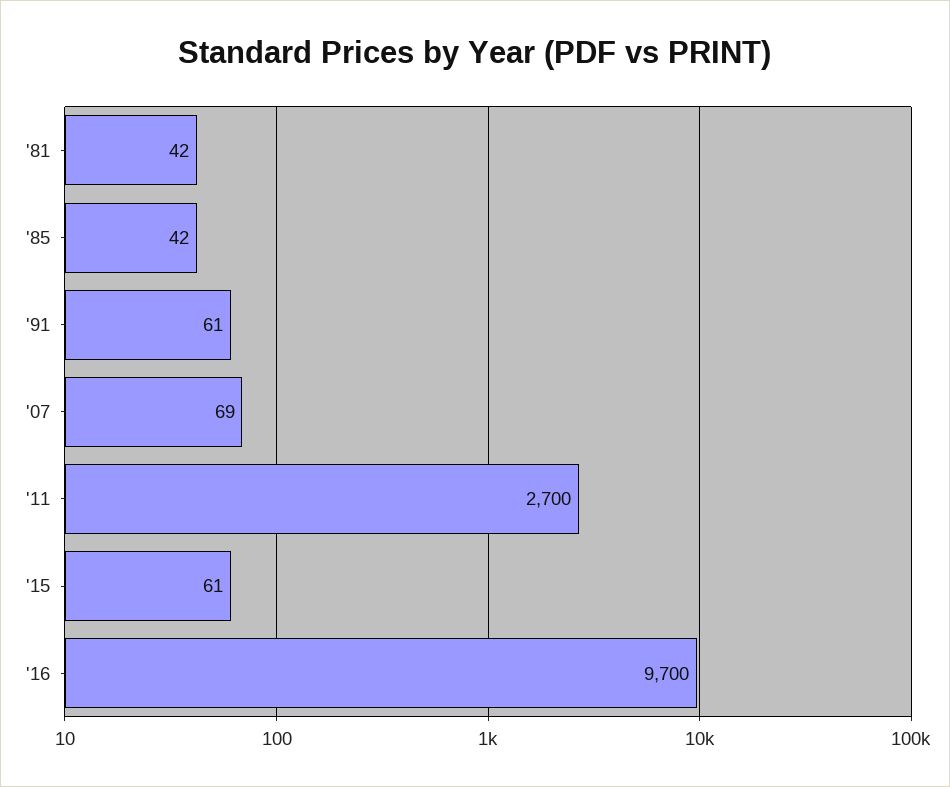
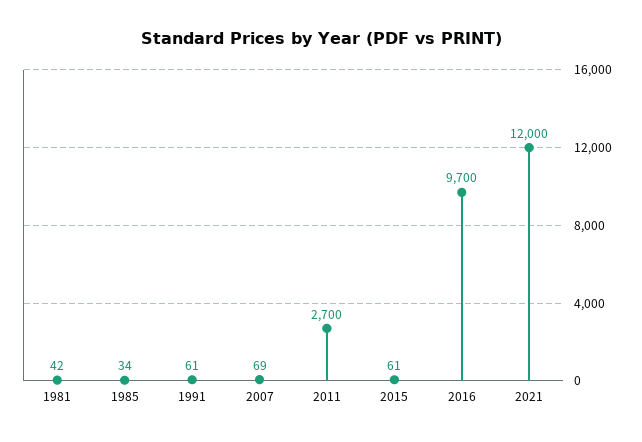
'85: 42 -> 34
2021: none -> 12000

